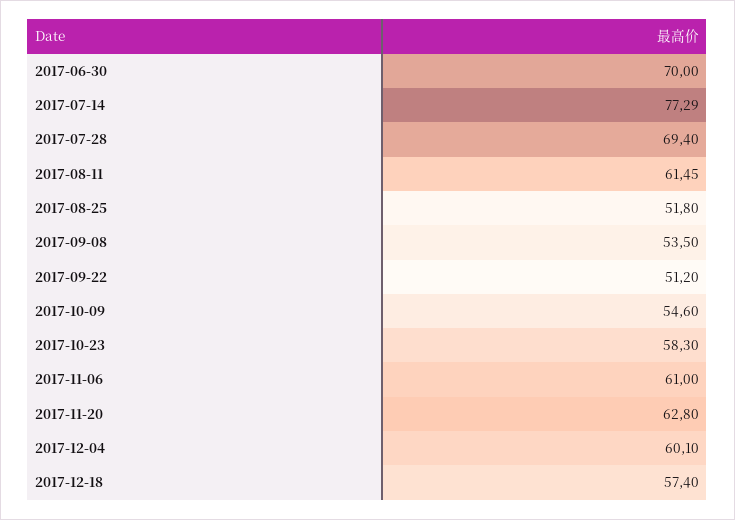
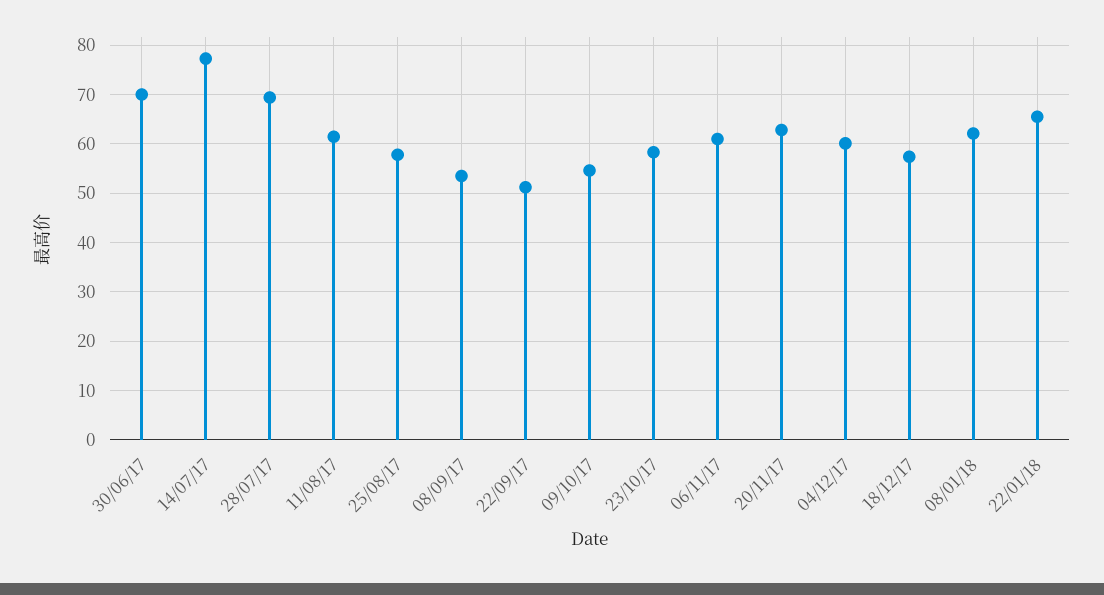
2017-08-25: 51.8 -> 58
08/01/18: none -> 62
22/01/18: none -> 66

